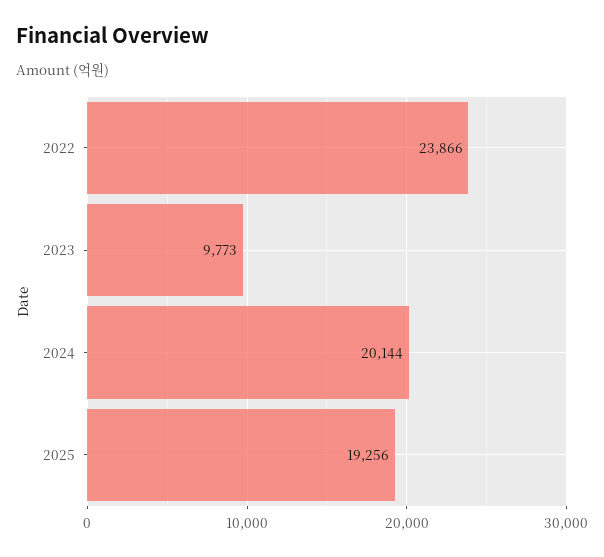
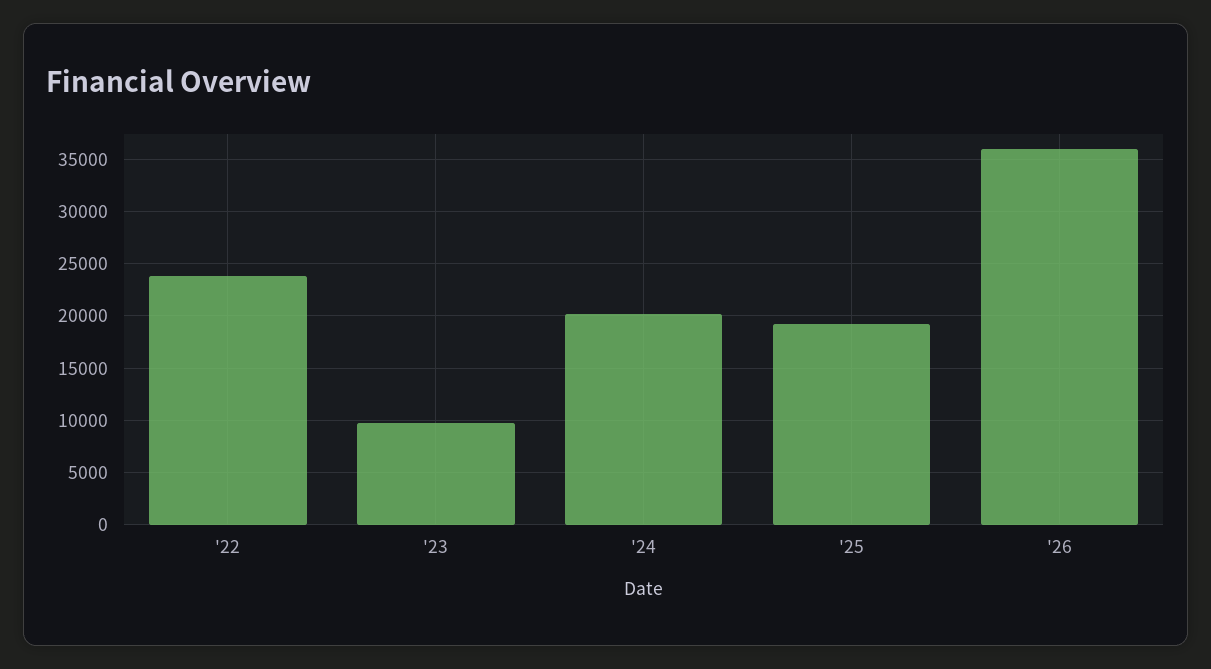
'26: none -> 36000

